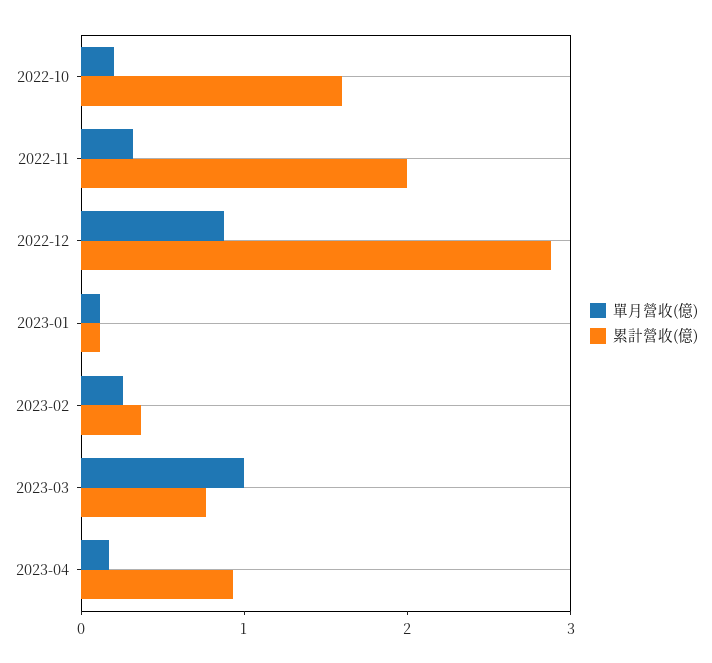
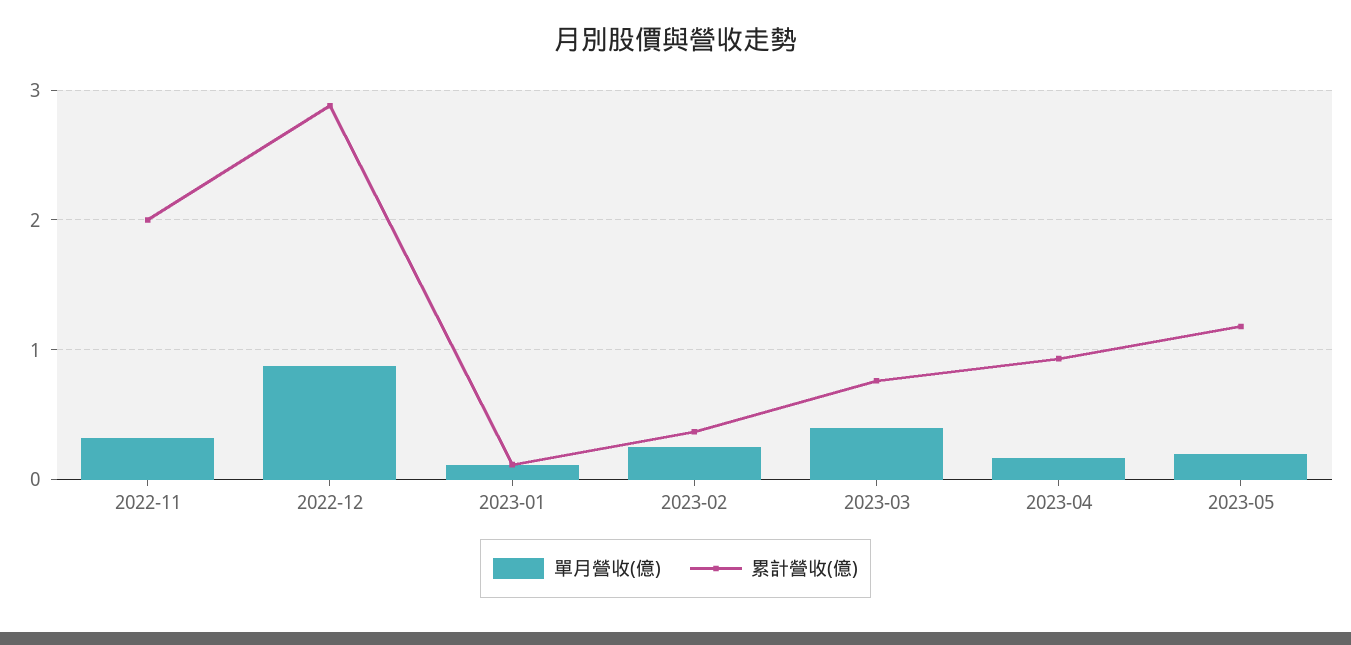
單月營收(億), 2022-10: 0.2 -> none
累計營收(億), 2022-10: 1.6 -> none
單月營收(億), 2023-03: 1 -> 0.4
單月營收(億), 2023-05: none -> 0.2
累計營收(億), 2023-05: none -> 1.2

